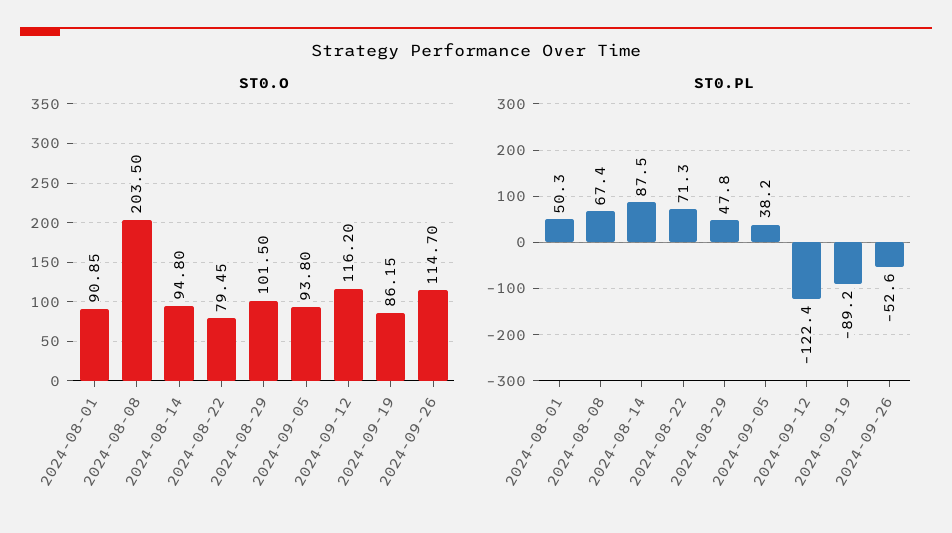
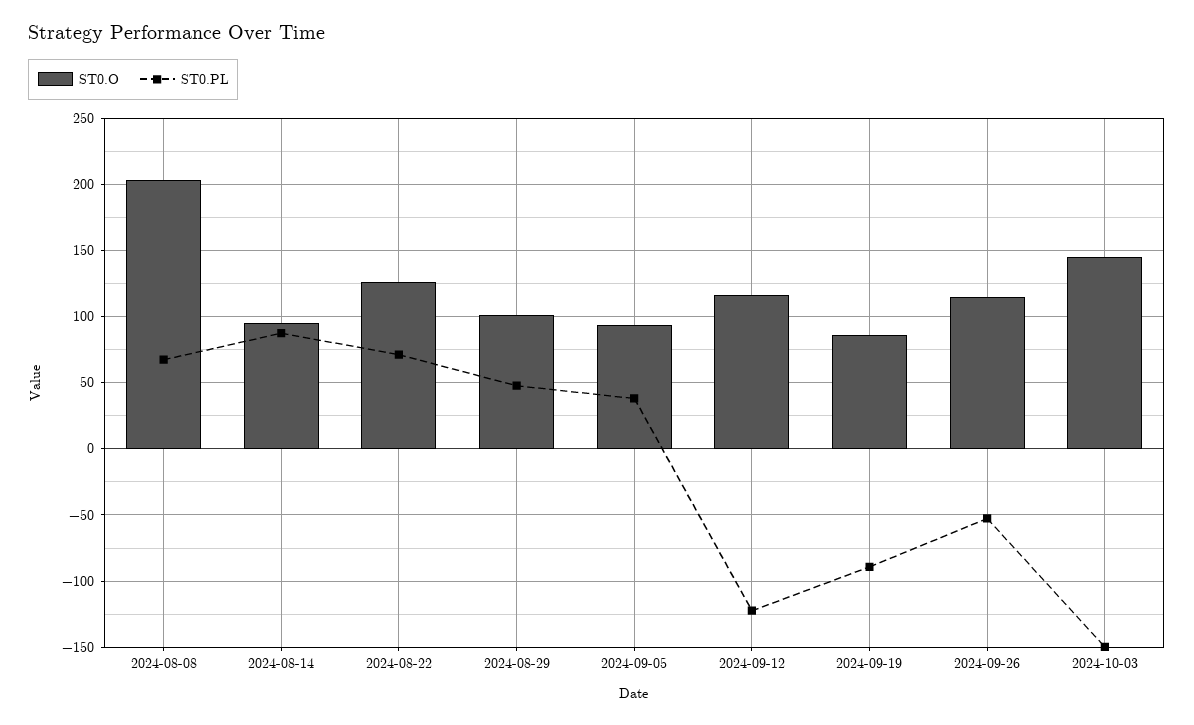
ST0.O, 2024-08-01: 90.85 -> none
ST0.O, 2024-08-22: 79.45 -> 125
ST0.PL, 2024-08-01: 50.3 -> none
ST0.O, 2024-10-03: none -> 145
ST0.PL, 2024-10-03: none -> -150

